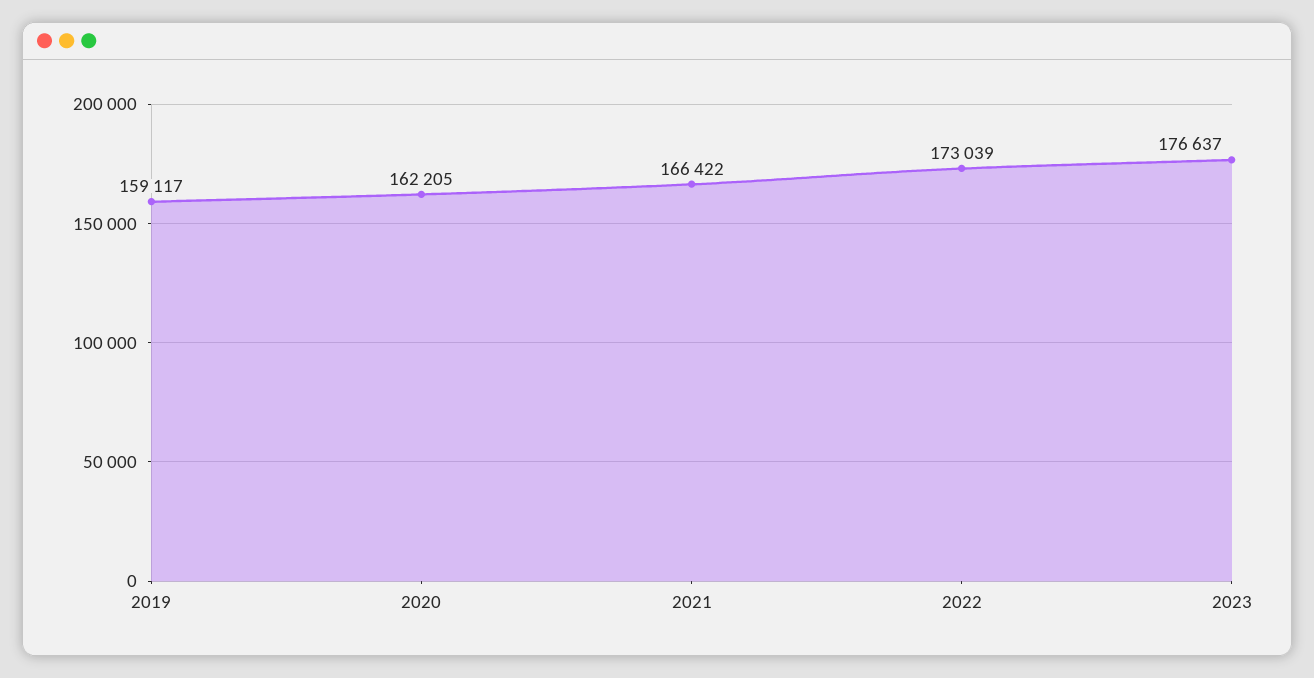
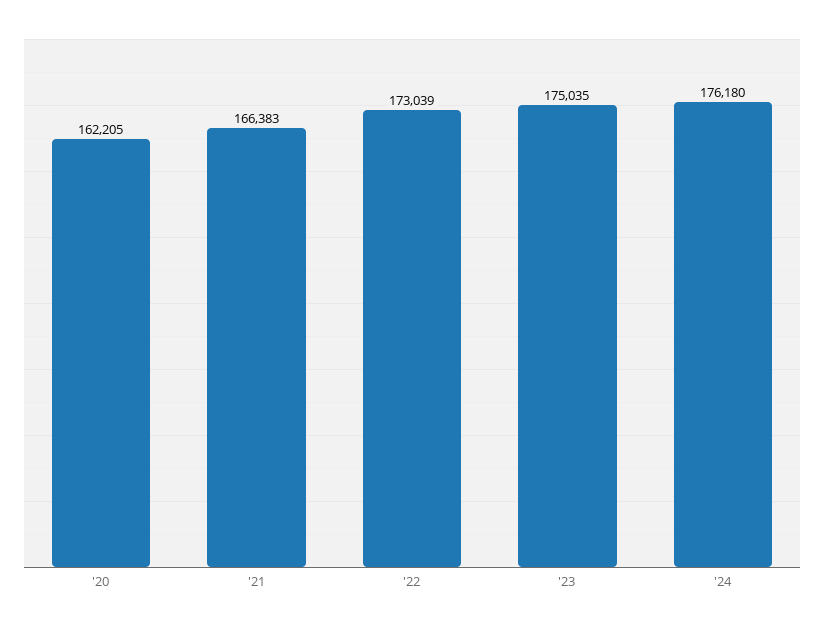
2019: 159117 -> none
2021: 166422 -> 166383
2023: 176637 -> 175035
'24: none -> 176180

